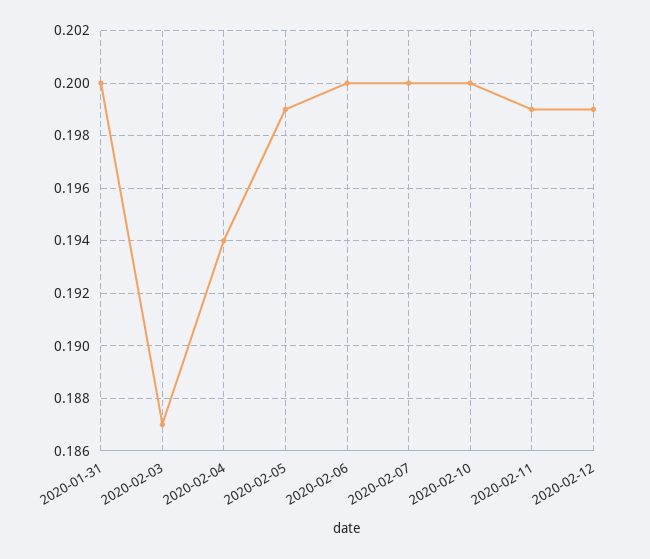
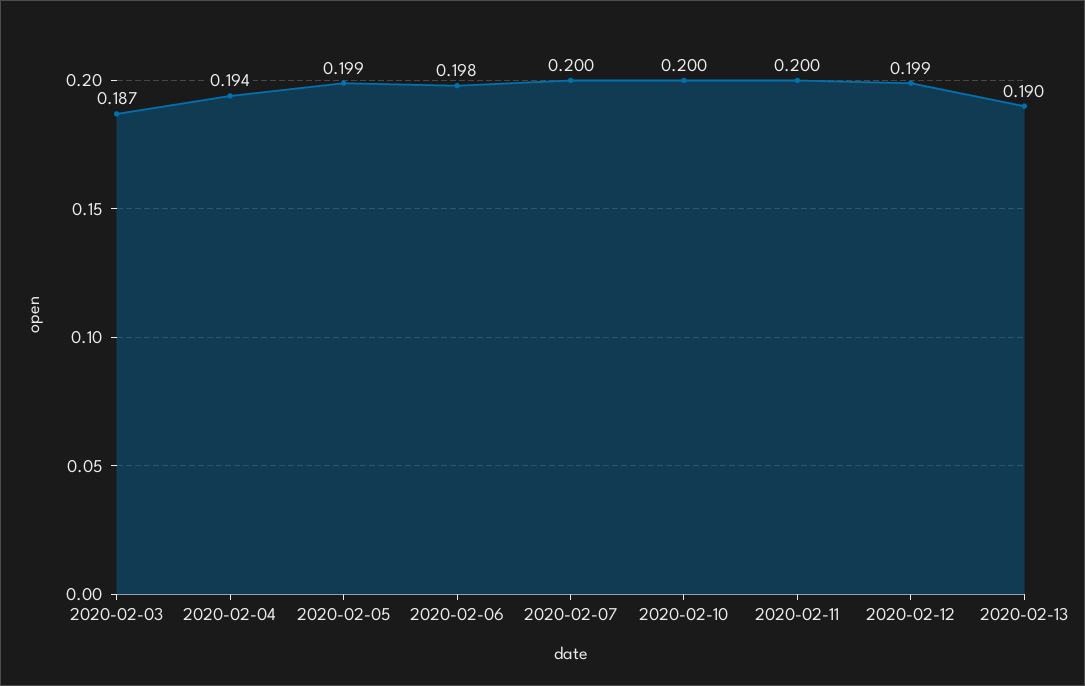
2020-01-31: 0.2 -> none
2020-02-06: 0.2 -> 0.198
2020-02-11: 0.199 -> 0.2
2020-02-13: none -> 0.19

